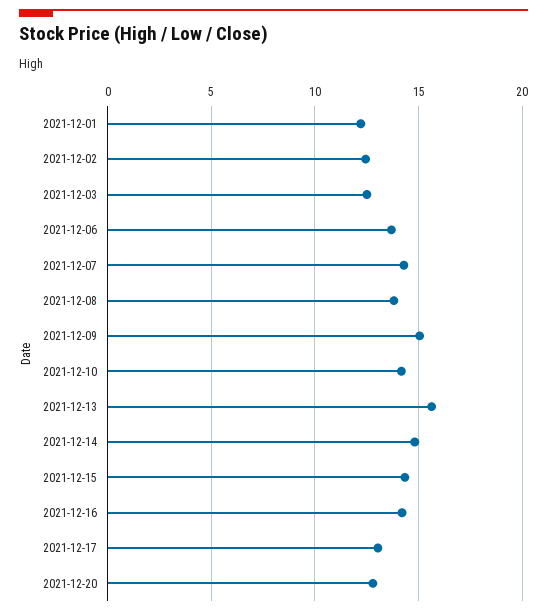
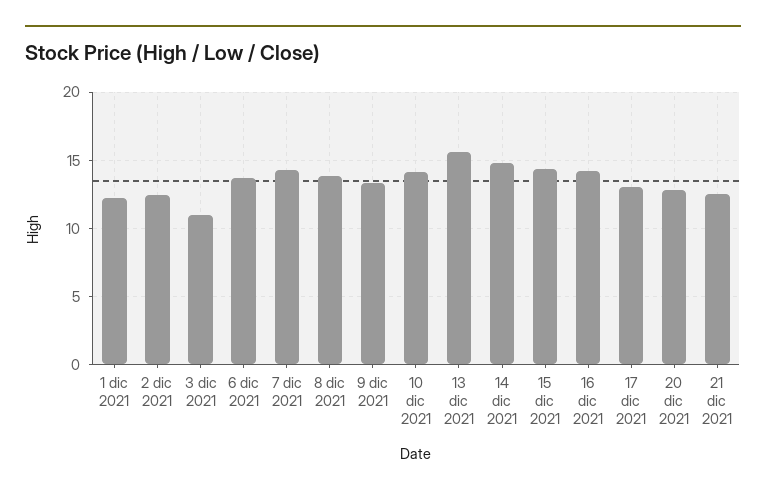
2021-12-03: 12.5 -> 11
2021-12-09: 15 -> 13.5
21 dic 2021: none -> 12.5

